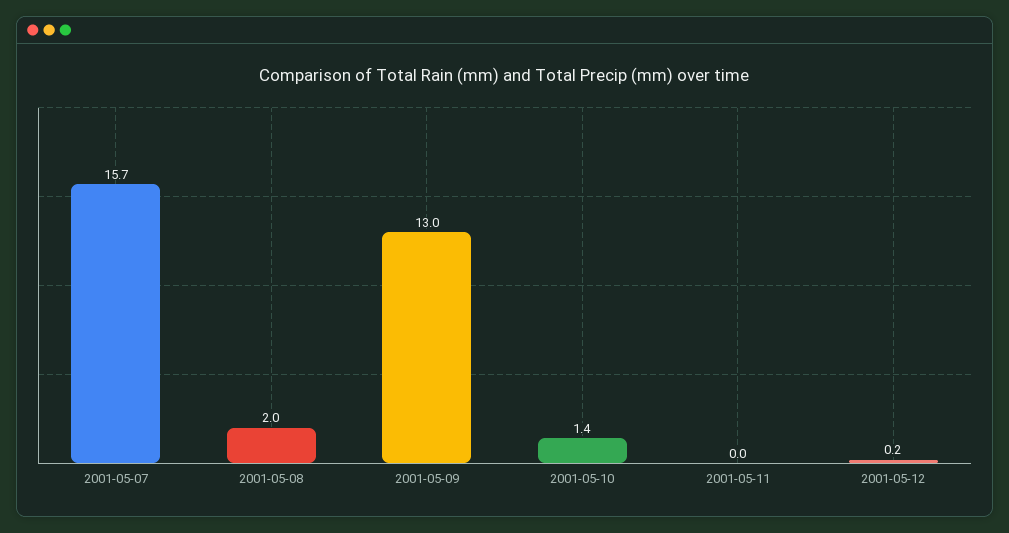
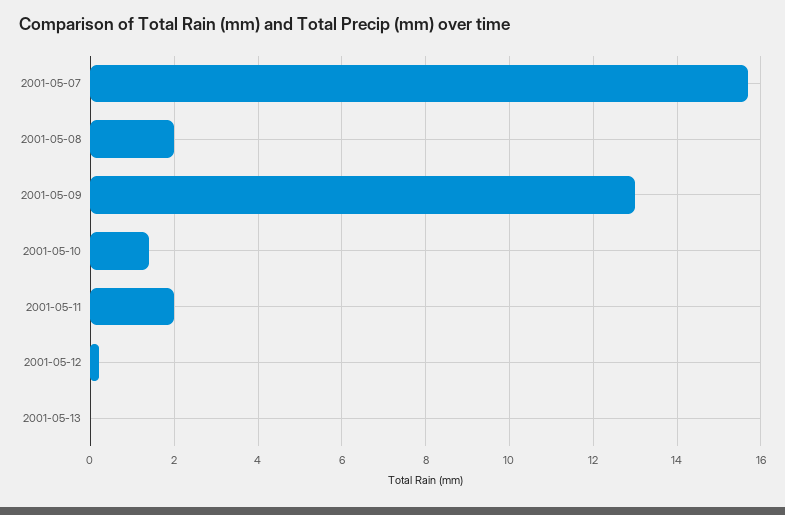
2001-05-11: 0 -> 2
2001-05-13: none -> 0

